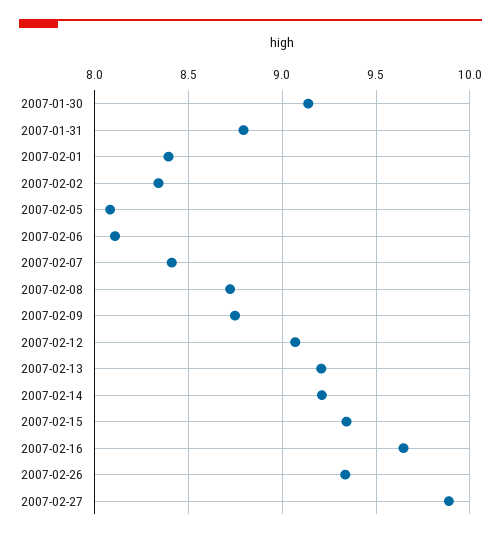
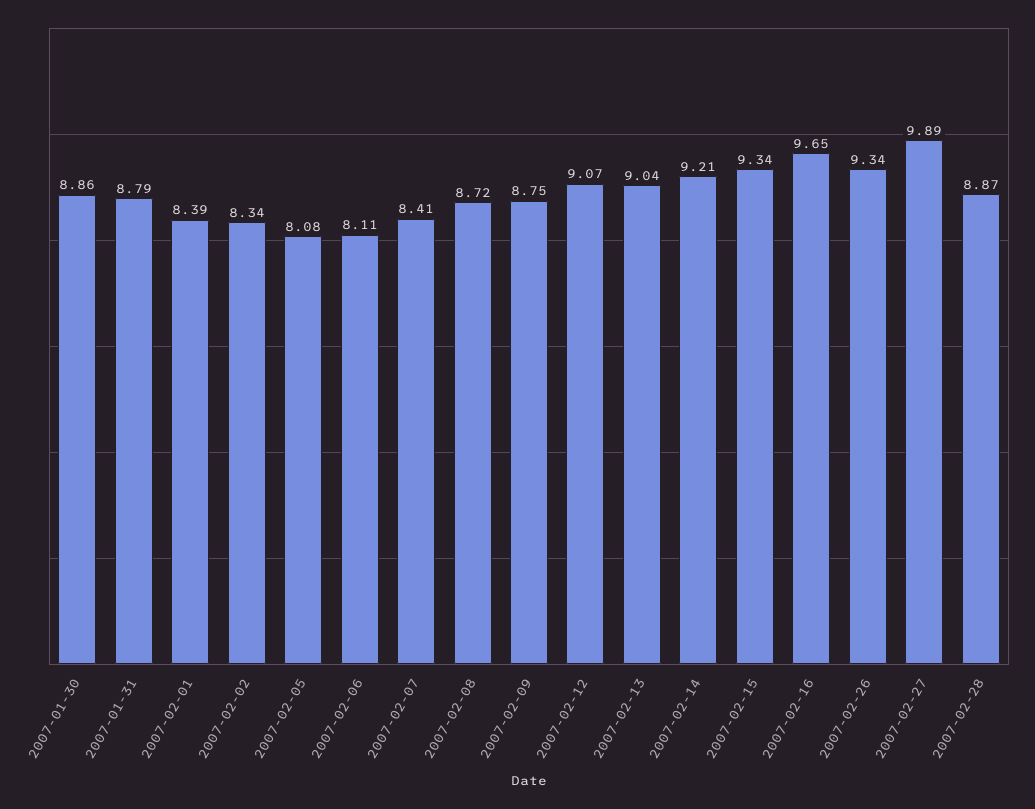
2007-01-30: 9.15 -> 8.86
2007-02-13: 9.2 -> 9.04
2007-02-28: none -> 8.87

